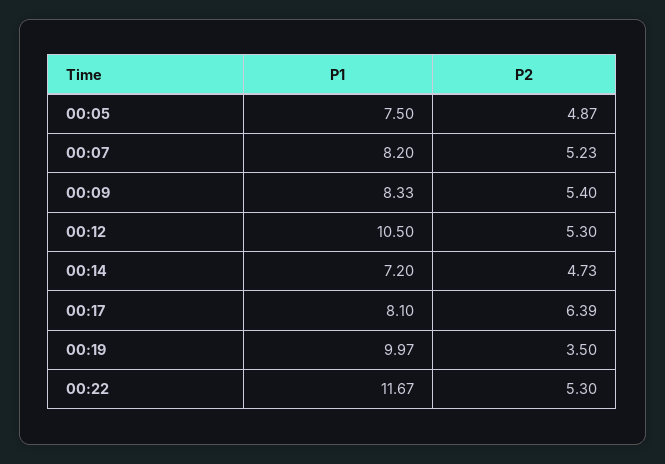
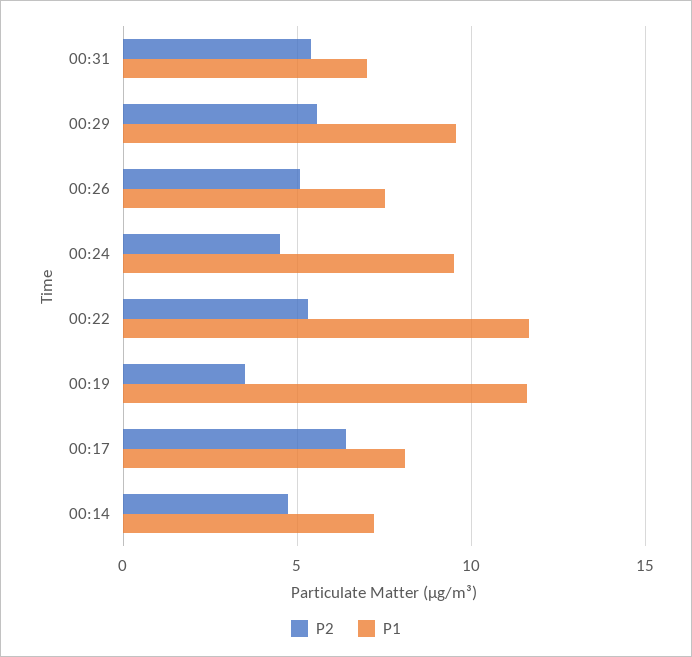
P1, 00:05: 7.5 -> none
P2, 00:05: 4.87 -> none
P1, 00:07: 8.2 -> none
P2, 00:07: 5.23 -> none
P1, 00:09: 8.33 -> none
P2, 00:09: 5.4 -> none
P1, 00:12: 10.5 -> none
P2, 00:12: 5.3 -> none
P1, 00:19: 9.97 -> 11.5
P2, 00:31: none -> 5.5
P1, 00:31: none -> 7
P2, 00:29: none -> 5.5
P1, 00:29: none -> 9.5
P2, 00:26: none -> 5
P1, 00:26: none -> 7.5
P2, 00:24: none -> 4.5
P1, 00:24: none -> 9.5

